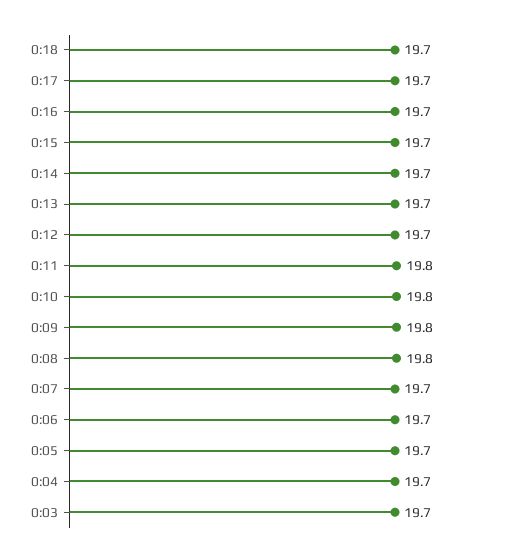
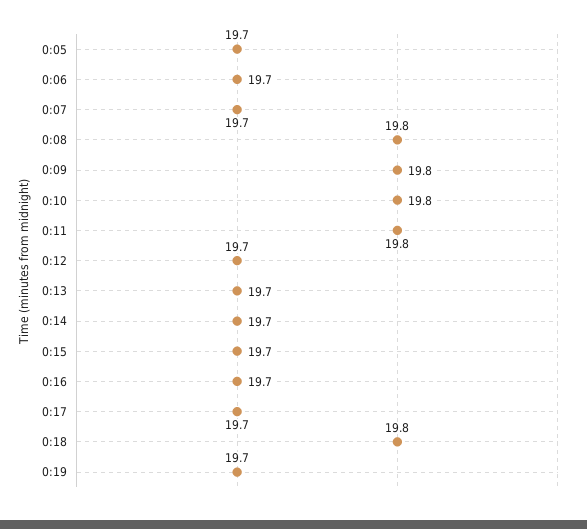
0:18: 19.7 -> 19.8
0:04: 19.7 -> none
0:03: 19.7 -> none
0:19: none -> 19.7

